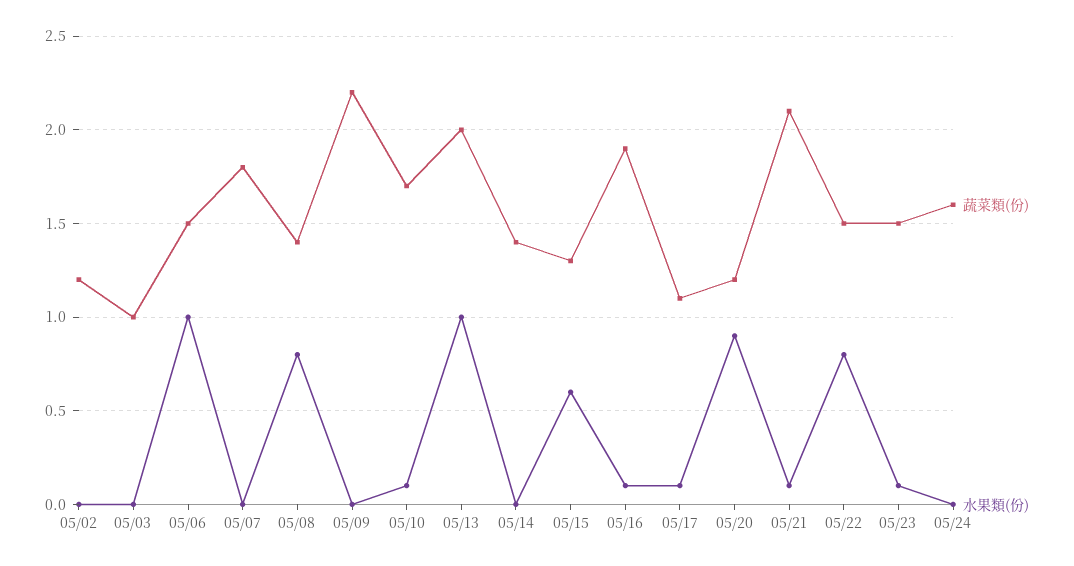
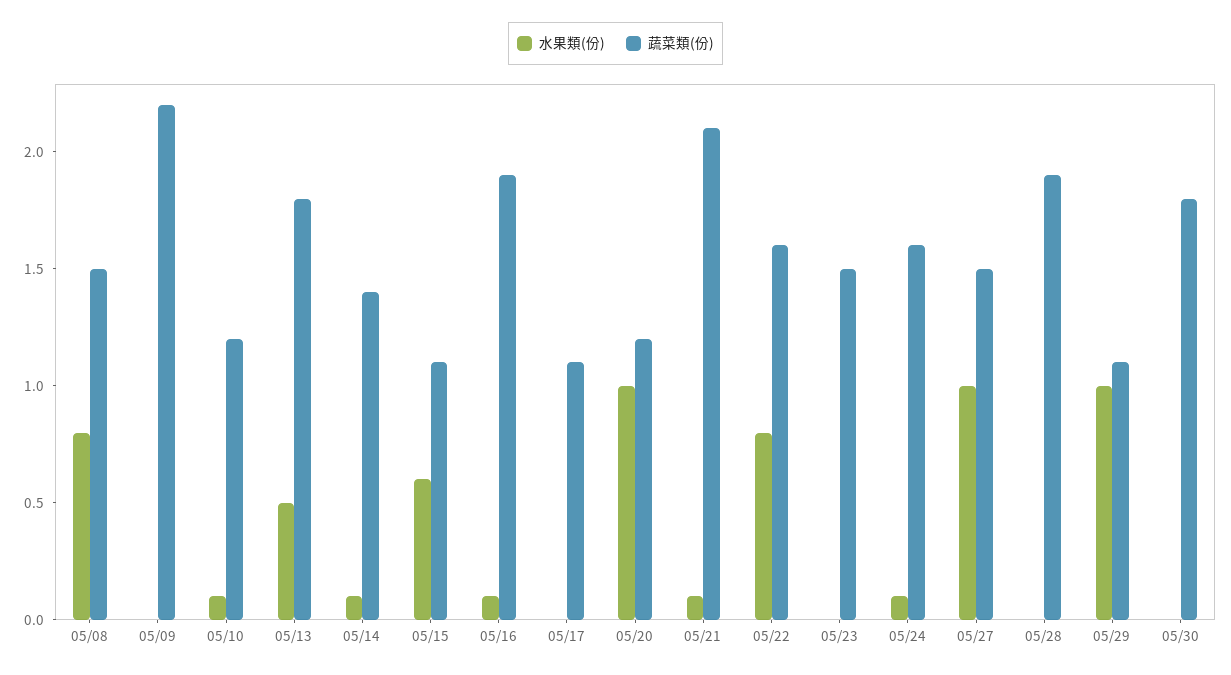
蔬菜類(份), 05/02: 1.2 -> none
水果類(份), 05/02: 0 -> none
蔬菜類(份), 05/03: 1 -> none
水果類(份), 05/03: 0 -> none
蔬菜類(份), 05/06: 1.5 -> none
水果類(份), 05/06: 1 -> none
蔬菜類(份), 05/07: 1.8 -> none
水果類(份), 05/07: 0 -> none
蔬菜類(份), 05/08: 1.4 -> 1.5
蔬菜類(份), 05/10: 1.7 -> 1.2
蔬菜類(份), 05/13: 2 -> 1.8
水果類(份), 05/13: 1 -> 0.5
水果類(份), 05/14: 0 -> 0.1
蔬菜類(份), 05/15: 1.3 -> 1.1
水果類(份), 05/17: 0.1 -> 0
水果類(份), 05/20: 0.9 -> 1
蔬菜類(份), 05/22: 1.5 -> 1.6
水果類(份), 05/23: 0.1 -> 0
水果類(份), 05/24: 0 -> 0.1
水果類(份), 05/27: none -> 1
蔬菜類(份), 05/27: none -> 1.5
水果類(份), 05/28: none -> 0
蔬菜類(份), 05/28: none -> 1.9
水果類(份), 05/29: none -> 1
蔬菜類(份), 05/29: none -> 1.1
水果類(份), 05/30: none -> 0
蔬菜類(份), 05/30: none -> 1.8

